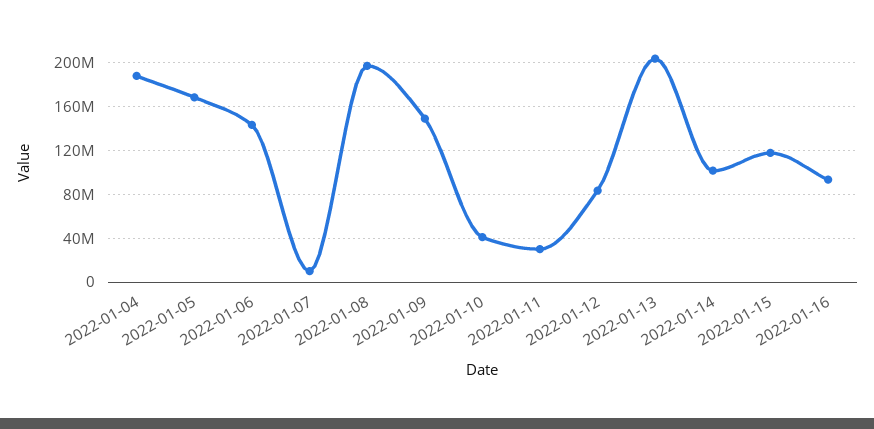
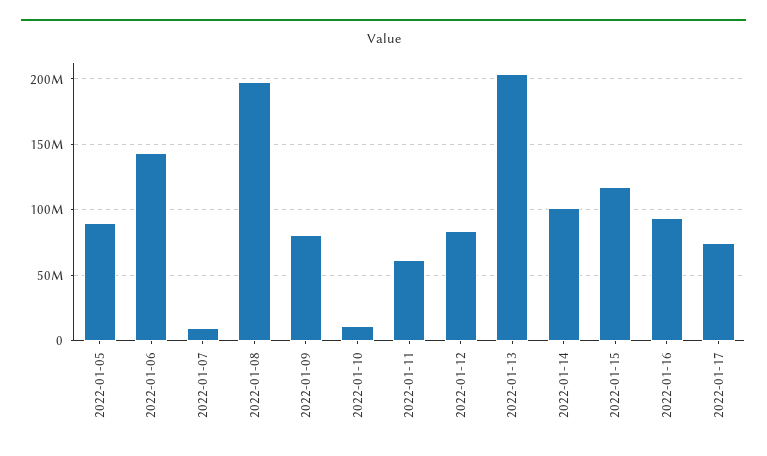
2022-01-04: 190000000 -> none
2022-01-05: 170000000 -> 90000000
2022-01-09: 150000000 -> 80000000
2022-01-10: 40000000 -> 10000000
2022-01-11: 30000000 -> 60000000
2022-01-17: none -> 75000000

